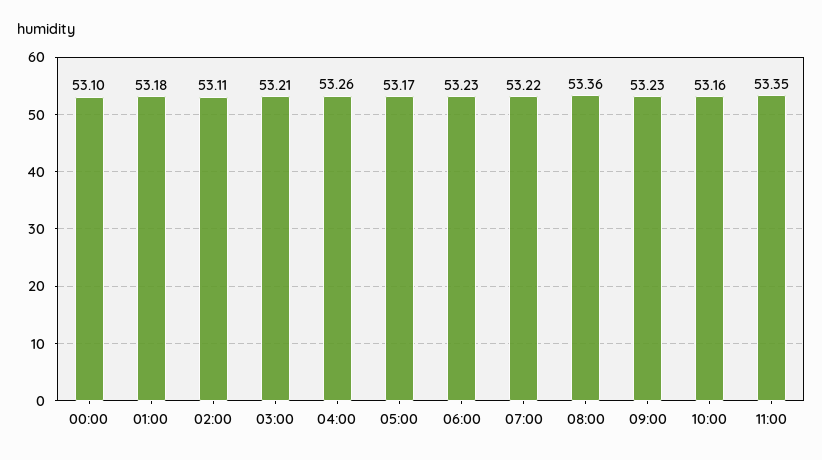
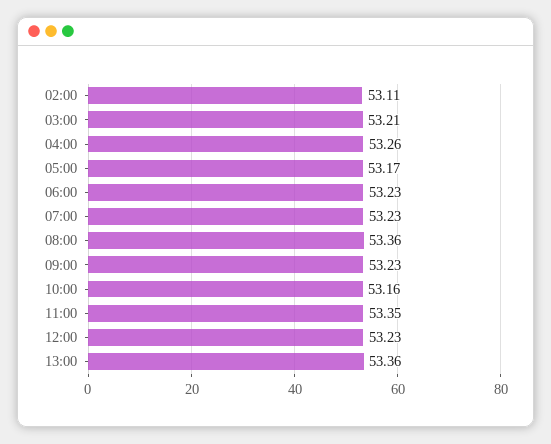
00:00: 53.1 -> none
01:00: 53.18 -> none
07:00: 53.22 -> 53.23
12:00: none -> 53.23
13:00: none -> 53.36

